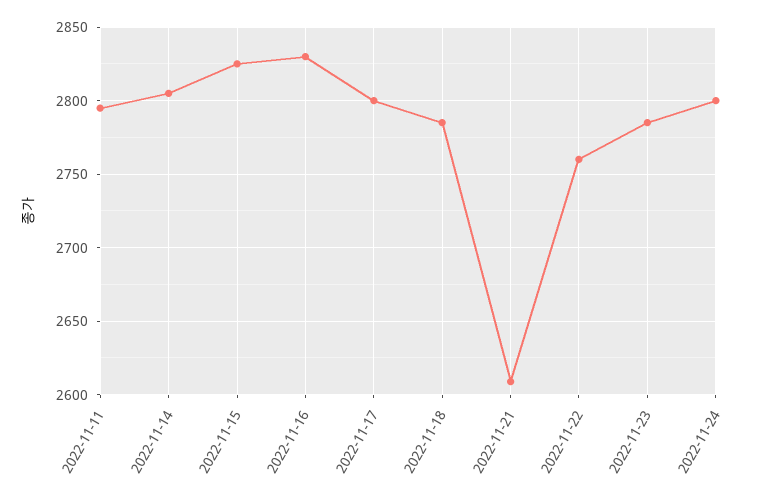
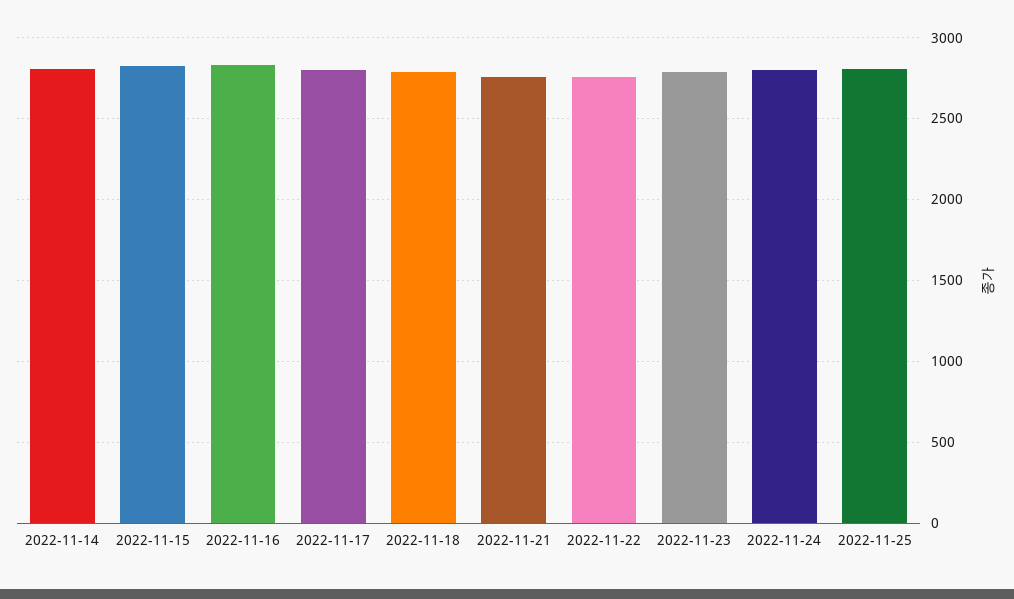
2022-11-11: 2795 -> none
2022-11-21: 2610 -> 2750
2022-11-25: none -> 2800

